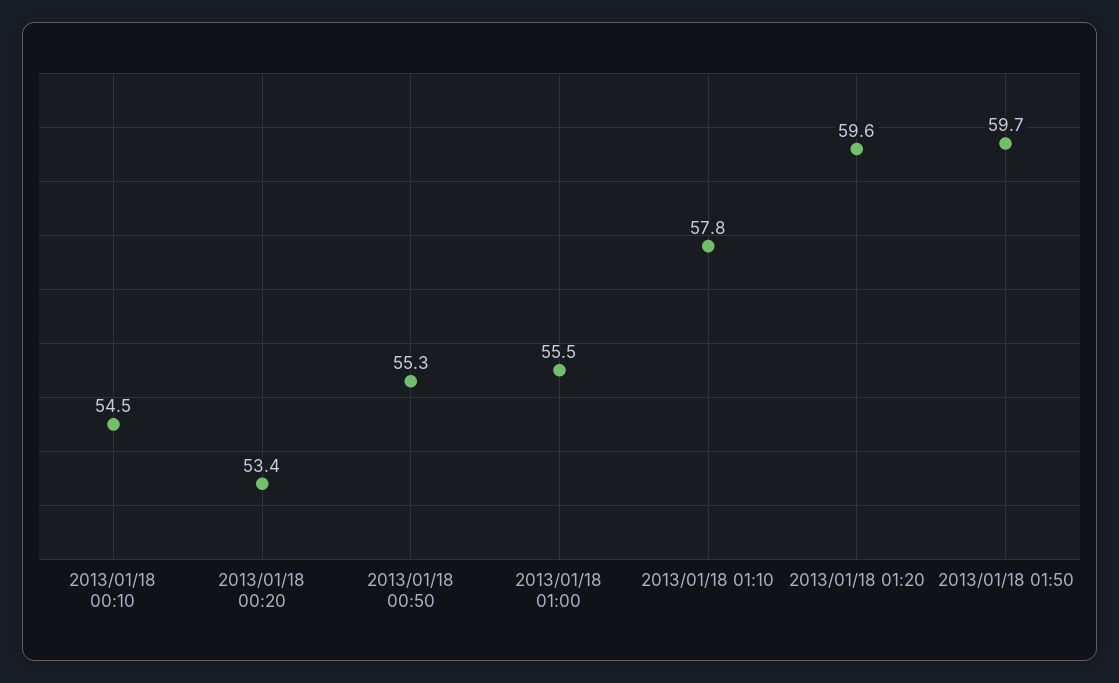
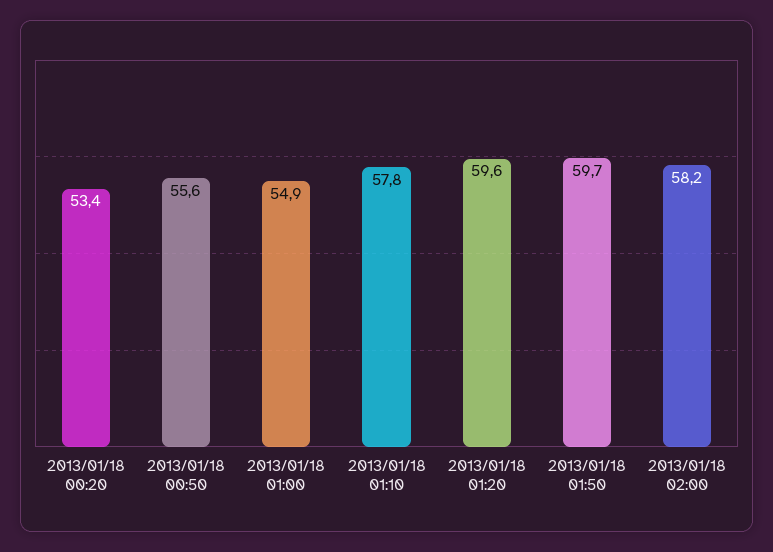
2013/01/18 00:10: 54.5 -> none
2013/01/18 00:50: 55.3 -> 55.6
2013/01/18 01:00: 55.5 -> 54.9
2013/01/18 02:00: none -> 58.2

